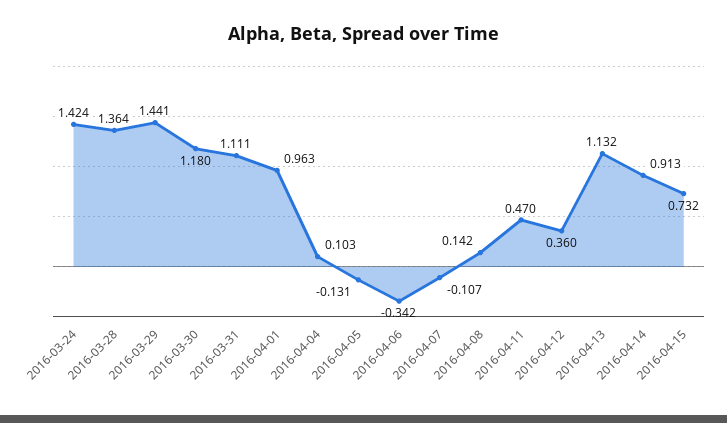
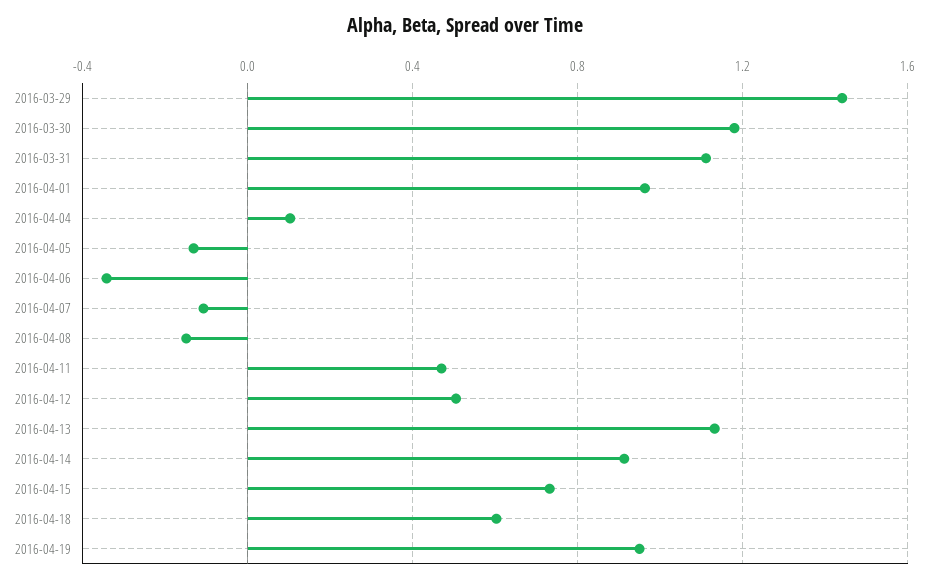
2016-03-24: 1.424 -> none
2016-03-28: 1.364 -> none
2016-04-08: 0.142 -> -0.15
2016-04-12: 0.36 -> 0.5
2016-04-18: none -> 0.6
2016-04-19: none -> 0.95

